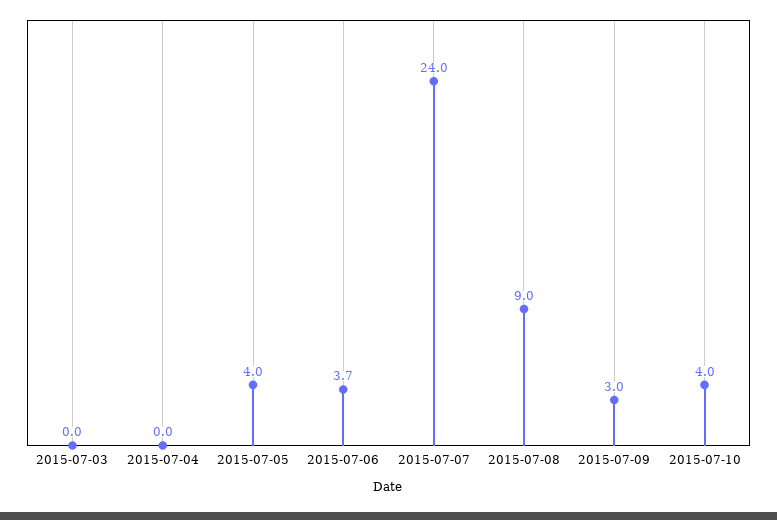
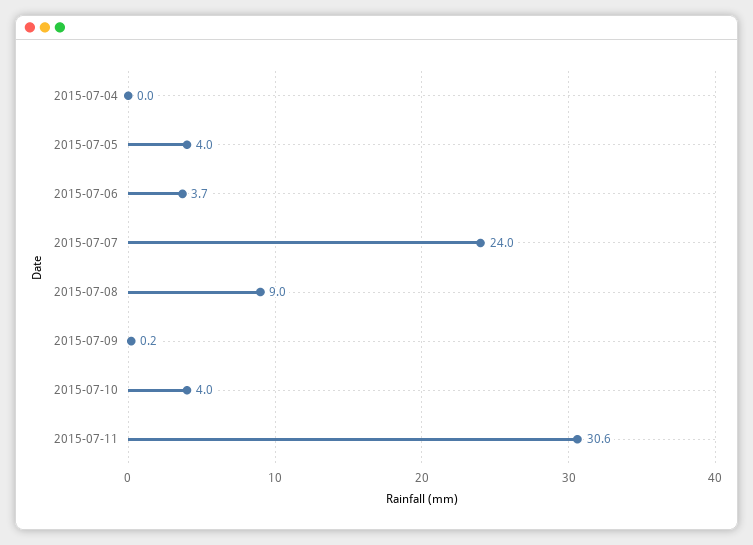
2015-07-03: 0 -> none
2015-07-09: 3 -> 0.2
2015-07-11: none -> 30.6

